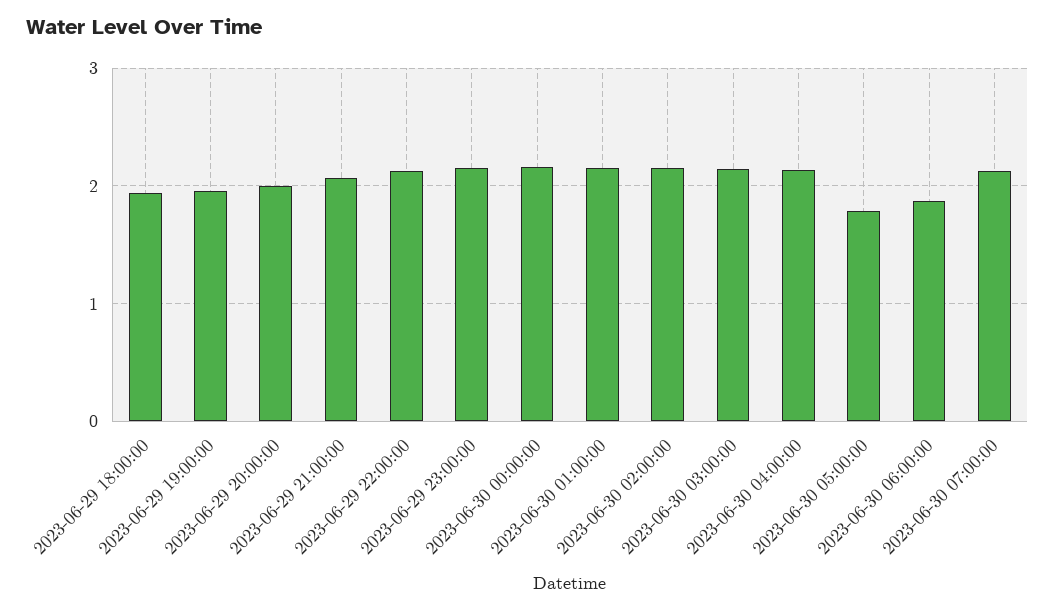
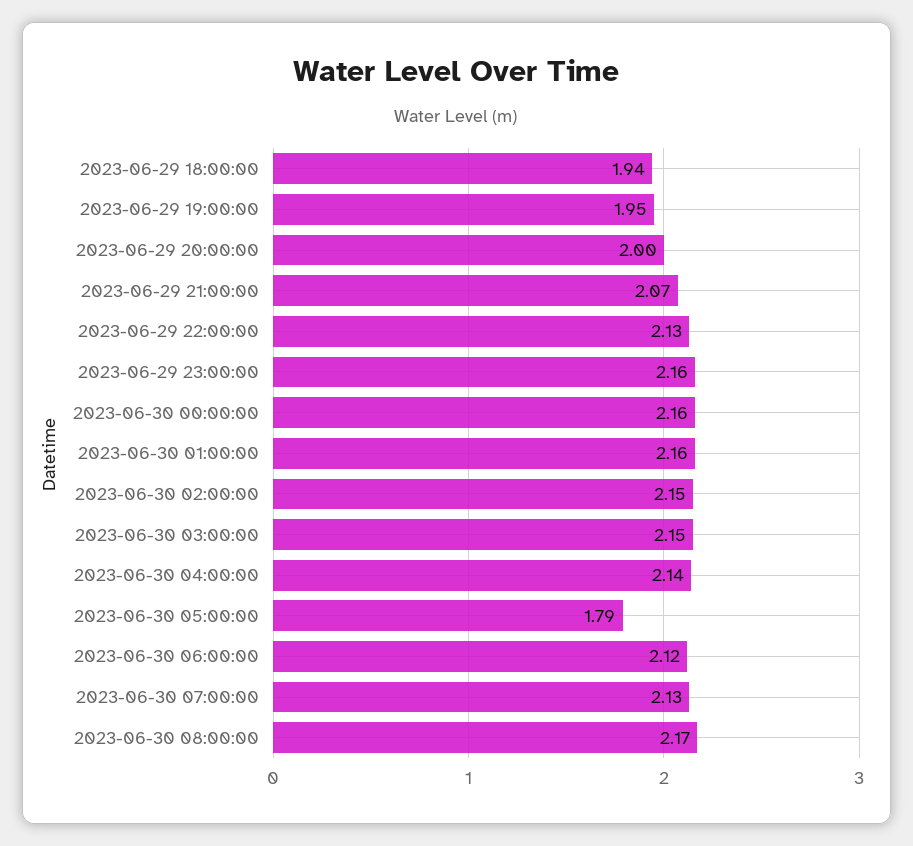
2023-06-30 06:00:00: 1.9 -> 2.12
2023-06-30 08:00:00: none -> 2.17

